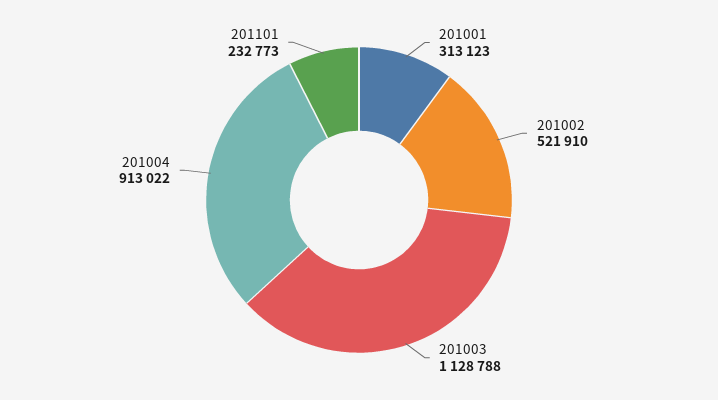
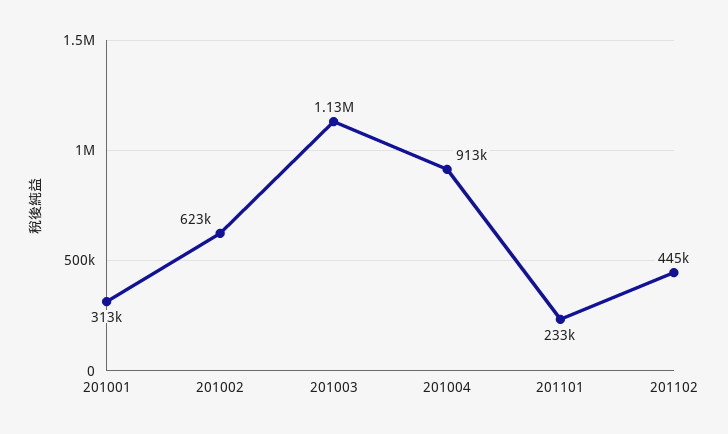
201002: 521910 -> 623000
201102: none -> 445000

